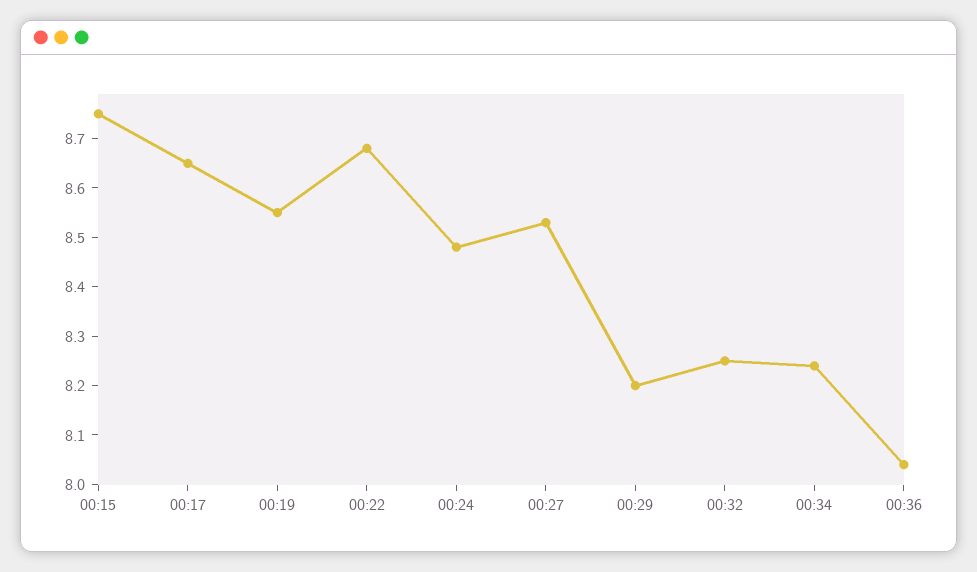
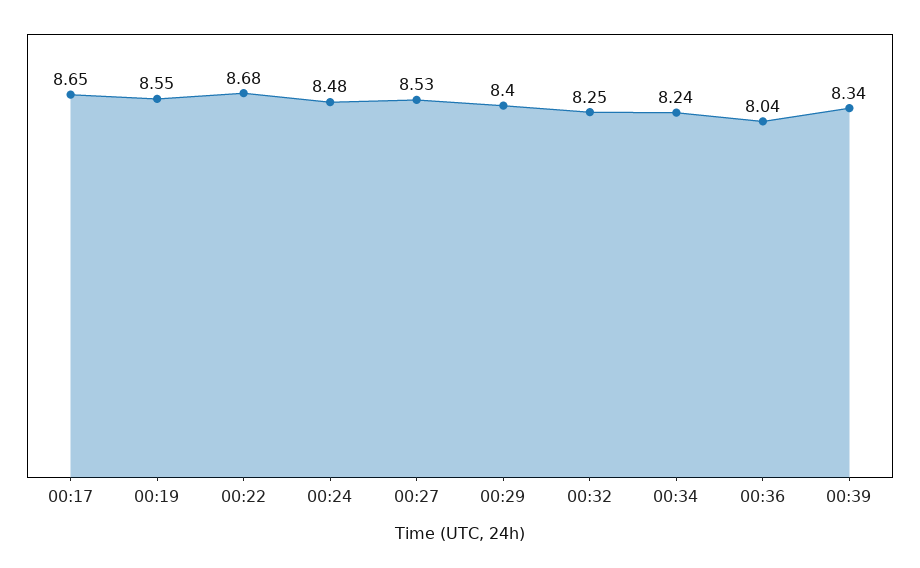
00:15: 8.75 -> none
00:29: 8.2 -> 8.4
00:39: none -> 8.34

